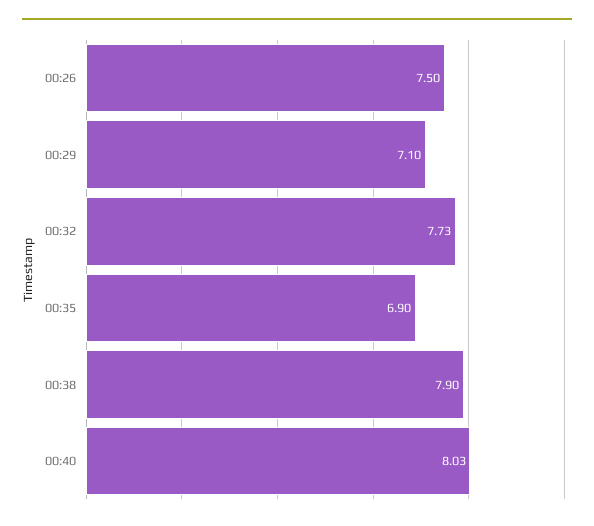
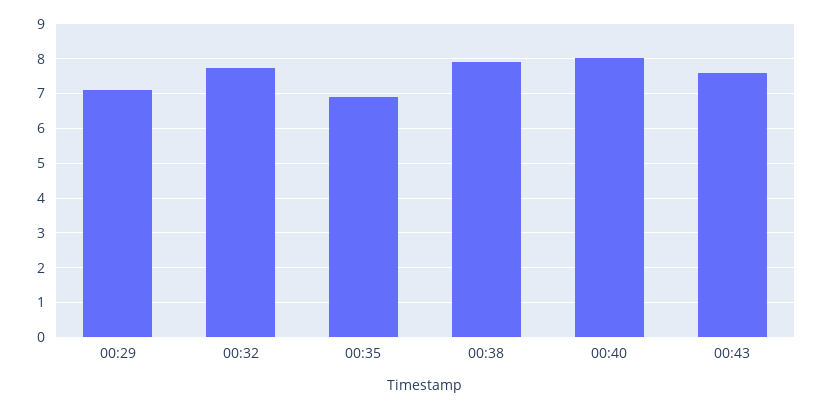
00:26: 7.5 -> none
00:43: none -> 7.6

